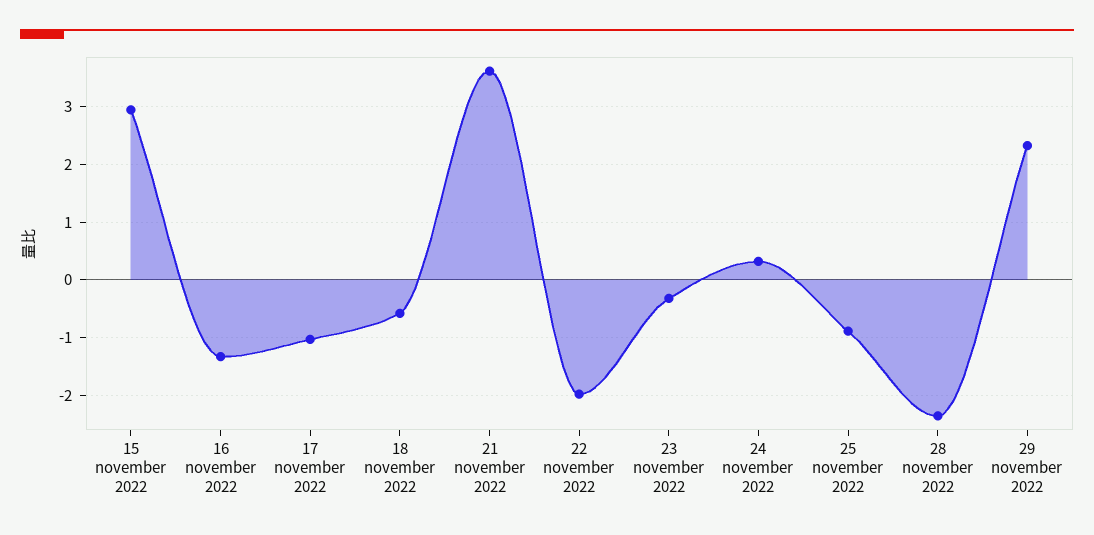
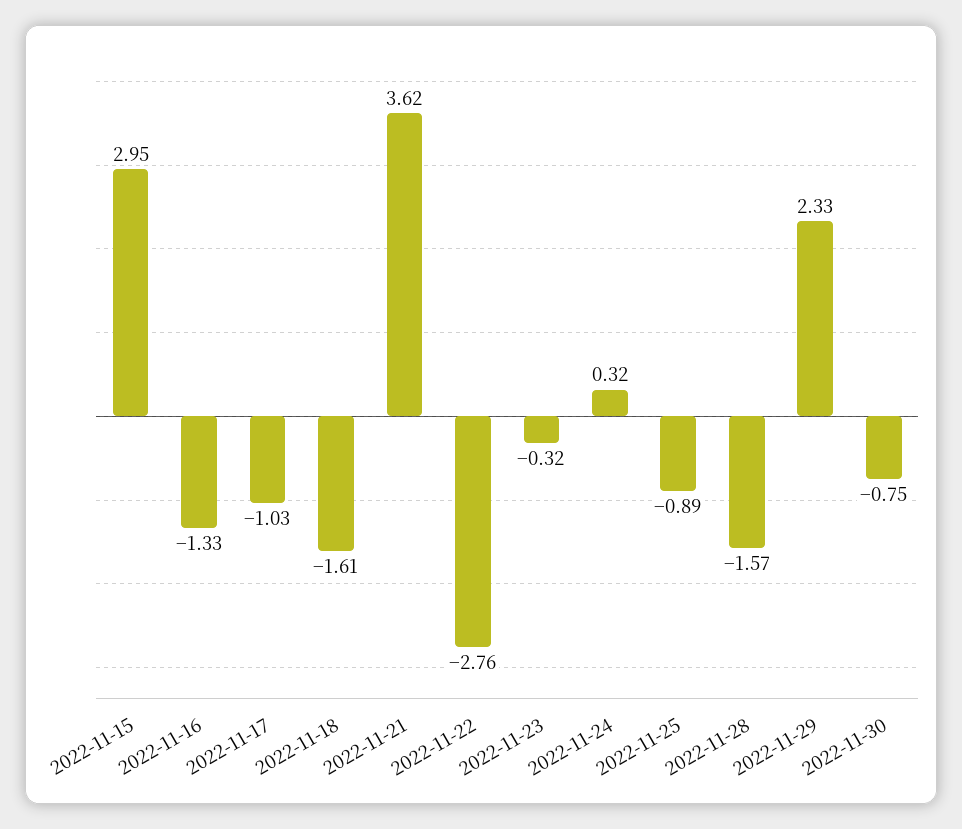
18 november 2022: -0.6 -> -1.61
22 november 2022: -2 -> -2.76
28 november 2022: -2.4 -> -1.57
2022-11-30: none -> -0.75

